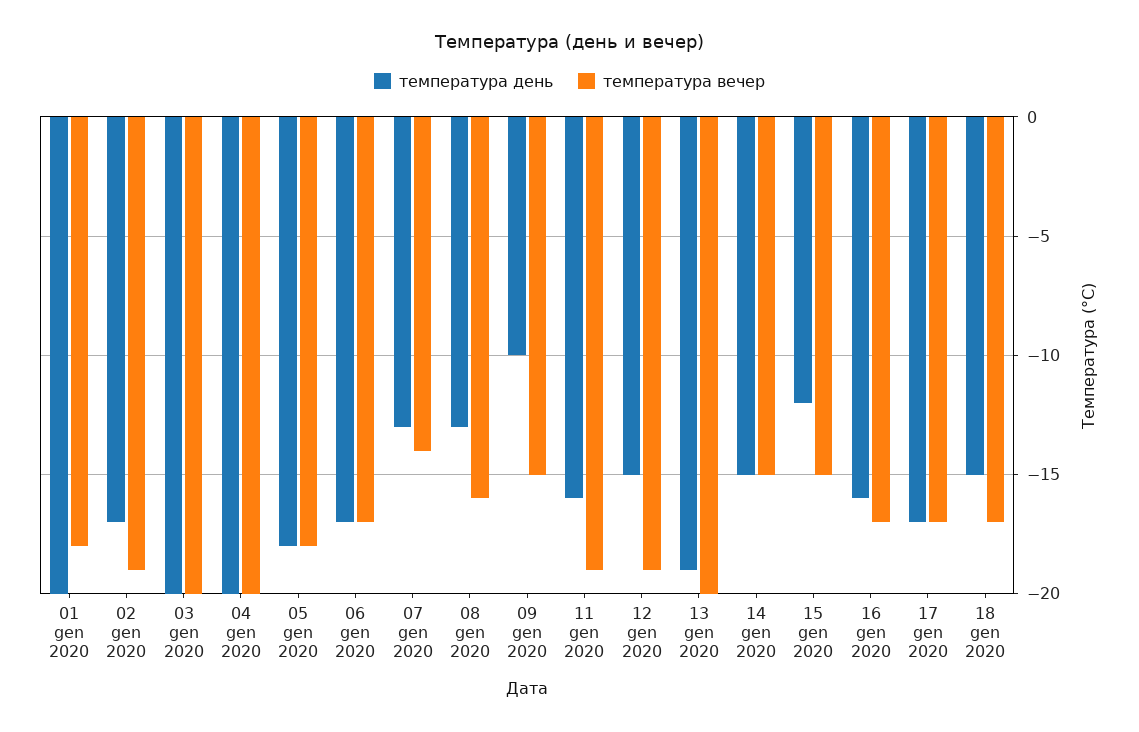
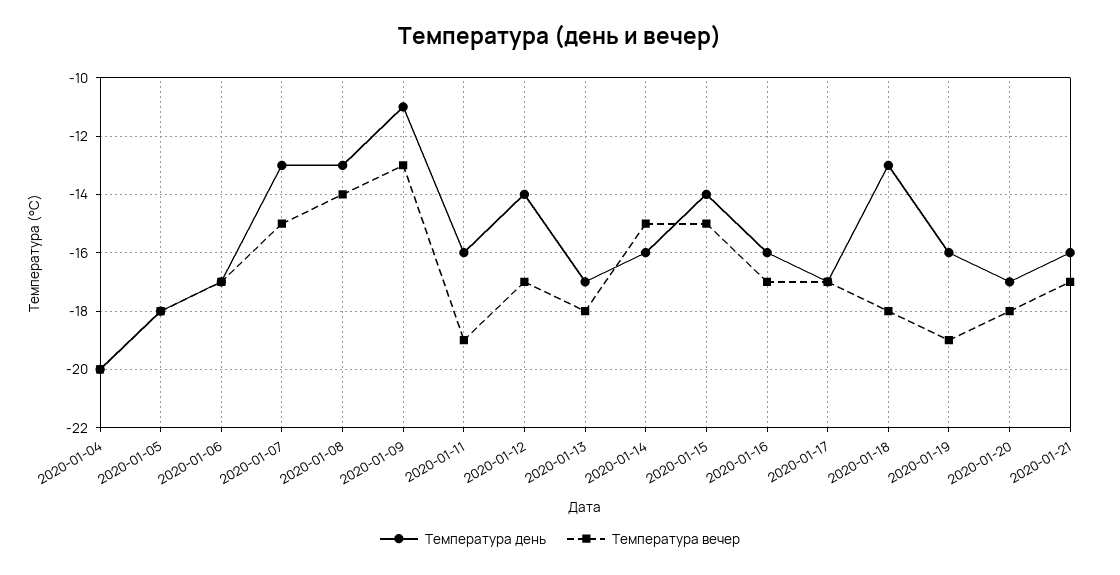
температура день, 01 gen 2020: -20 -> none
температура вечер, 01 gen 2020: -18 -> none
температура день, 02 gen 2020: -17 -> none
температура вечер, 02 gen 2020: -19 -> none
температура день, 03 gen 2020: -20 -> none
температура вечер, 03 gen 2020: -20 -> none
температура вечер, 07 gen 2020: -14 -> -15
температура вечер, 08 gen 2020: -16 -> -14
температура день, 09 gen 2020: -10 -> -11
температура вечер, 09 gen 2020: -15 -> -13
температура день, 12 gen 2020: -15 -> -14
температура вечер, 12 gen 2020: -19 -> -17
температура день, 13 gen 2020: -19 -> -17
температура вечер, 13 gen 2020: -20 -> -18
температура день, 14 gen 2020: -15 -> -16
температура день, 15 gen 2020: -12 -> -14
температура день, 18 gen 2020: -15 -> -13
температура вечер, 18 gen 2020: -17 -> -18
температура день, 2020-01-19: none -> -16
температура вечер, 2020-01-19: none -> -19
температура день, 2020-01-20: none -> -17
температура вечер, 2020-01-20: none -> -18
температура день, 2020-01-21: none -> -16
температура вечер, 2020-01-21: none -> -17

